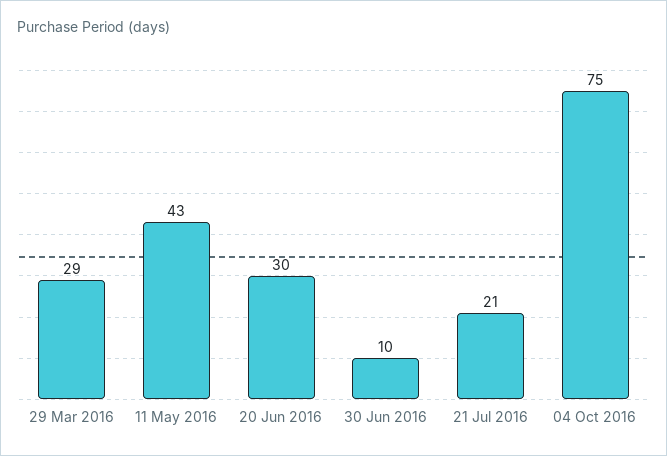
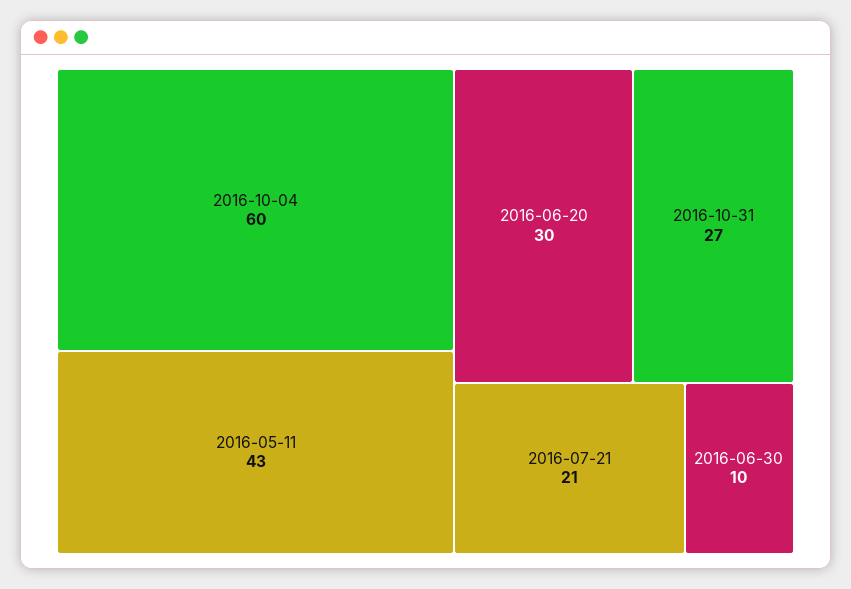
29 Mar 2016: 29 -> none
04 Oct 2016: 75 -> 60
2016-10-31: none -> 27

